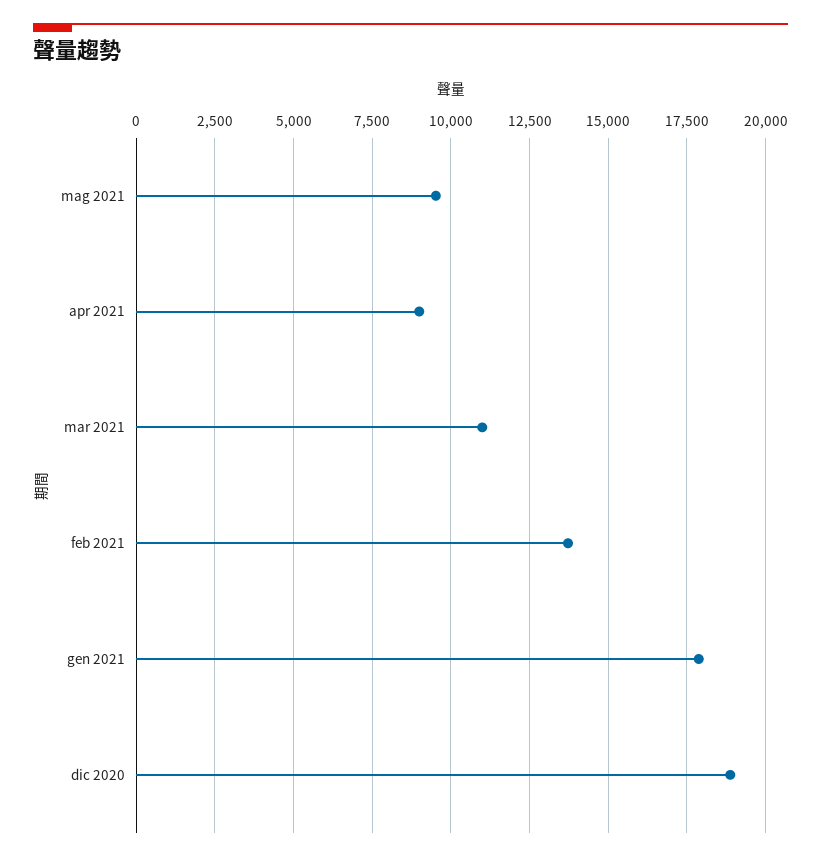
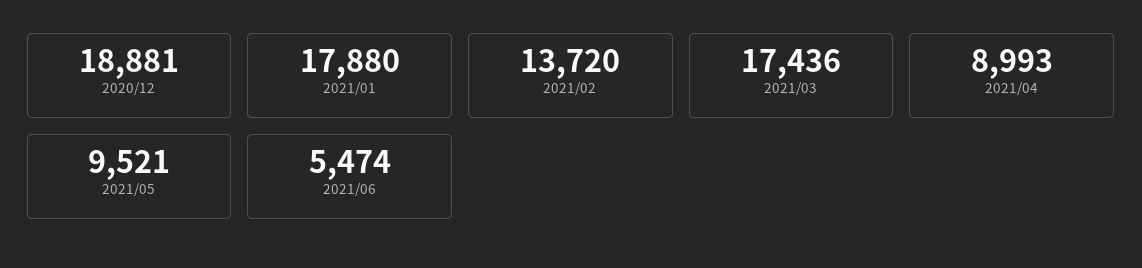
mar 2021: 11000 -> 17436
2021/06: none -> 5474

